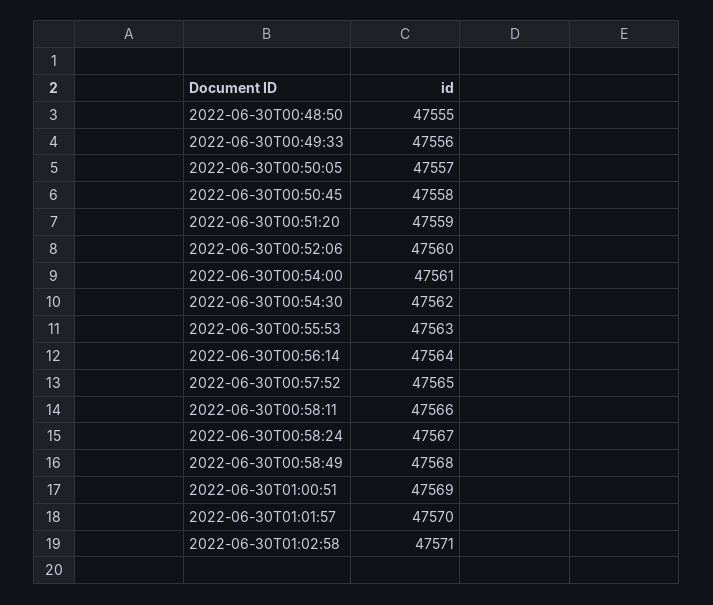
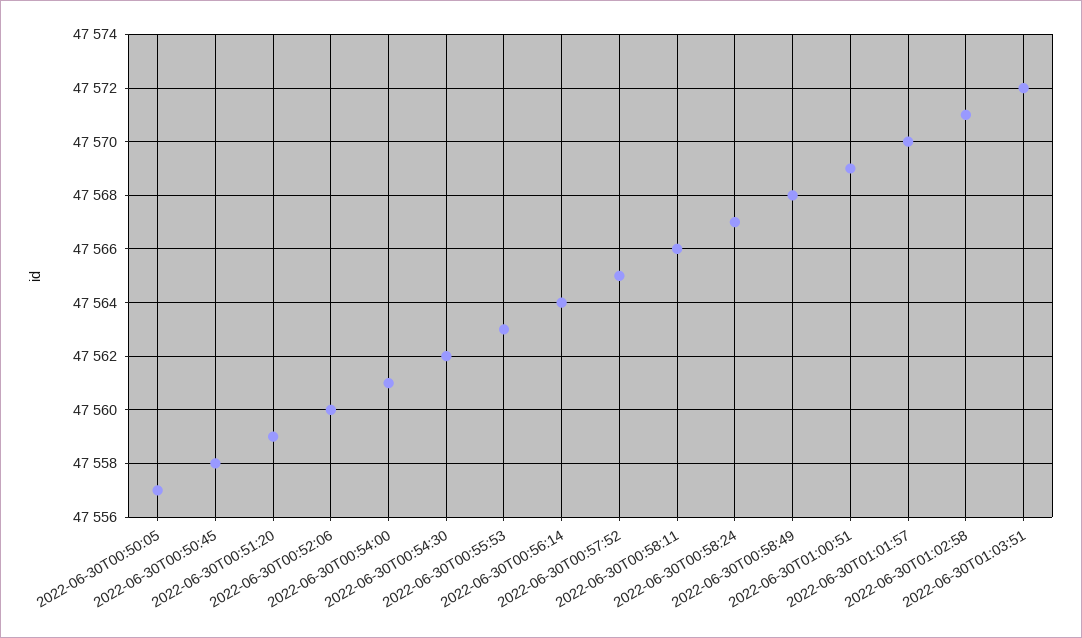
2022-06-30T00:48:50: 47555 -> none
2022-06-30T00:49:33: 47556 -> none
2022-06-30T01:03:51: none -> 47572

